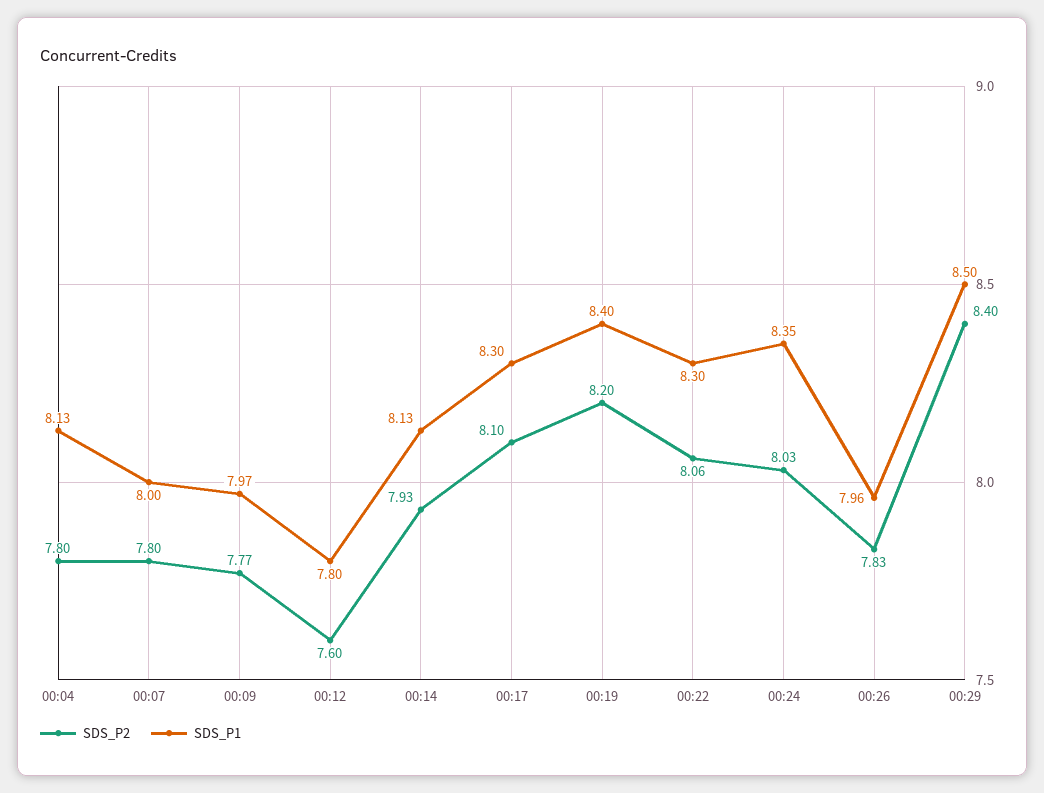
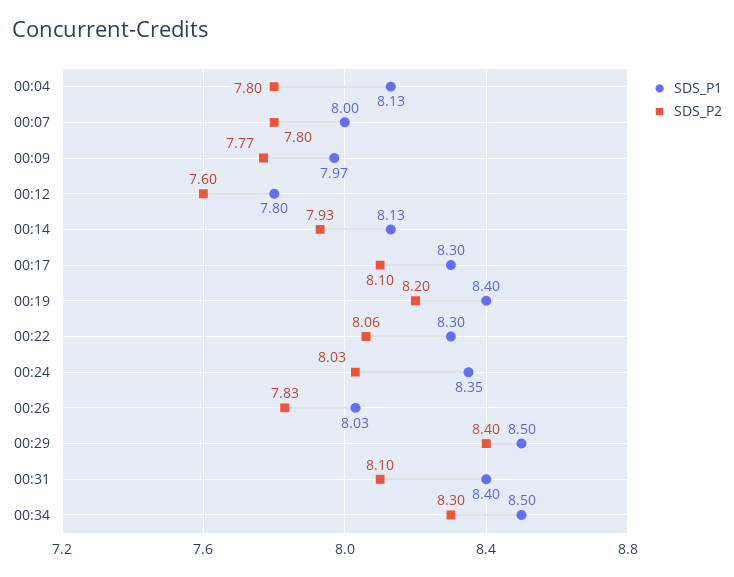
SDS_P1, 00:26: 7.96 -> 8.03
SDS_P1, 00:31: none -> 8.4
SDS_P2, 00:31: none -> 8.1
SDS_P1, 00:34: none -> 8.5
SDS_P2, 00:34: none -> 8.3

